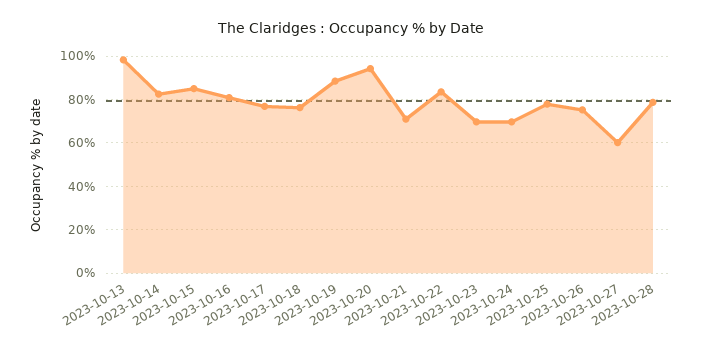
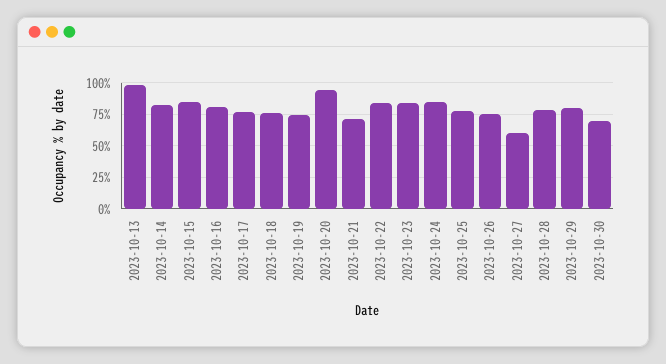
2023-10-19: 90 -> 75
2023-10-23: 70 -> 85
2023-10-24: 70 -> 85
2023-10-29: none -> 80
2023-10-30: none -> 70

